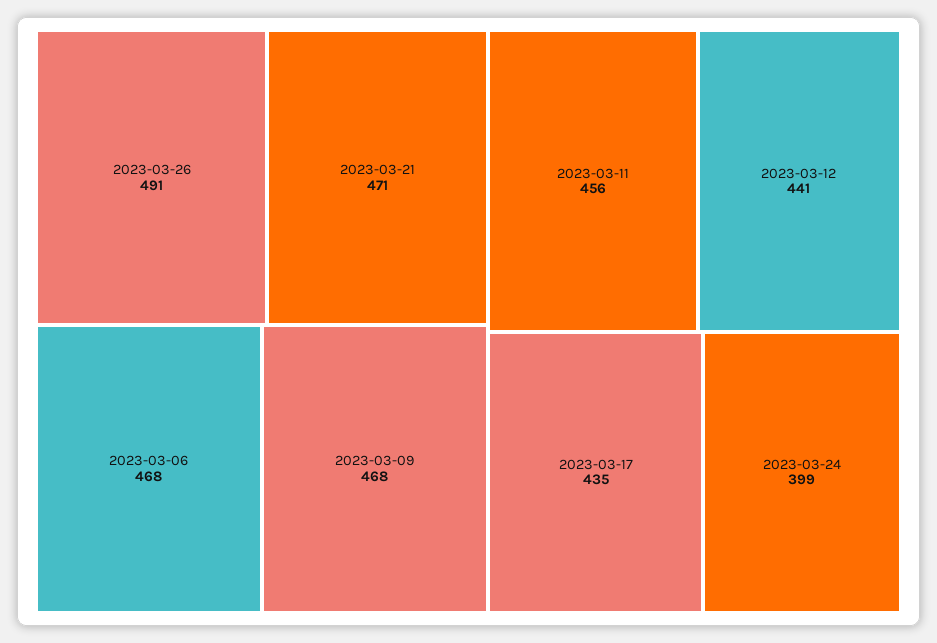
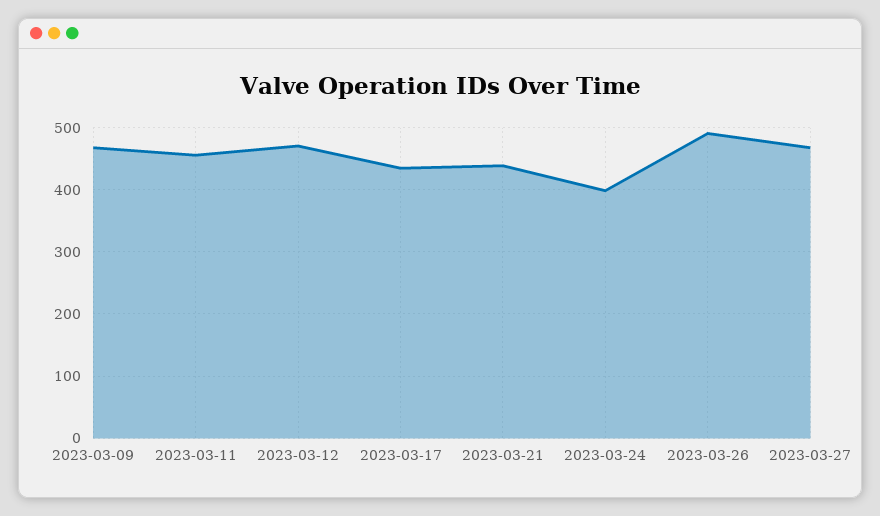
2023-03-21: 471 -> 440
2023-03-06: 468 -> none
2023-03-12: 441 -> 470
2023-03-27: none -> 470

